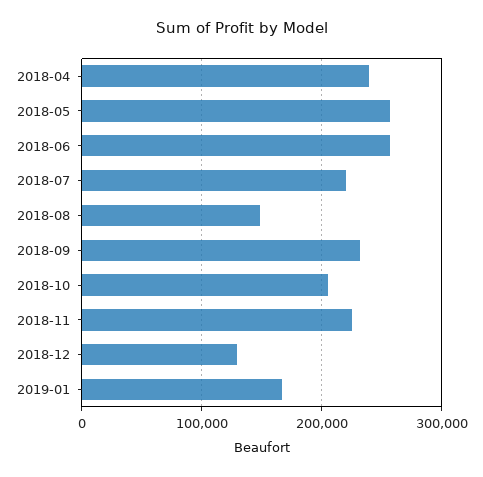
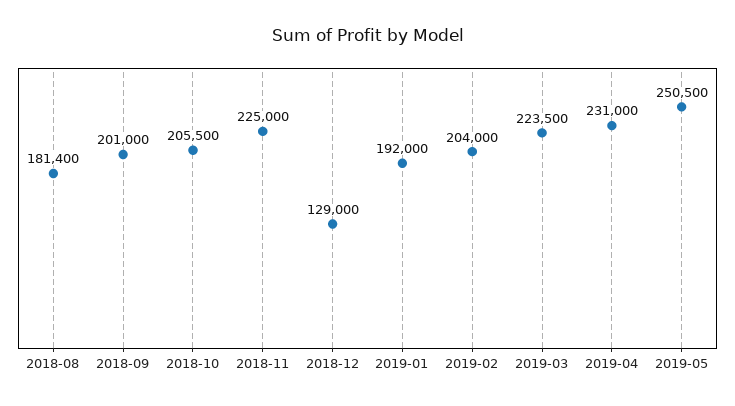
2018-04: 240000 -> none
2018-05: 260000 -> none
2018-06: 260000 -> none
2018-07: 220000 -> none
2018-08: 150000 -> 181400
2018-09: 230000 -> 201000
2019-01: 170000 -> 192000
2019-02: none -> 204000
2019-03: none -> 223500
2019-04: none -> 231000
2019-05: none -> 250500

